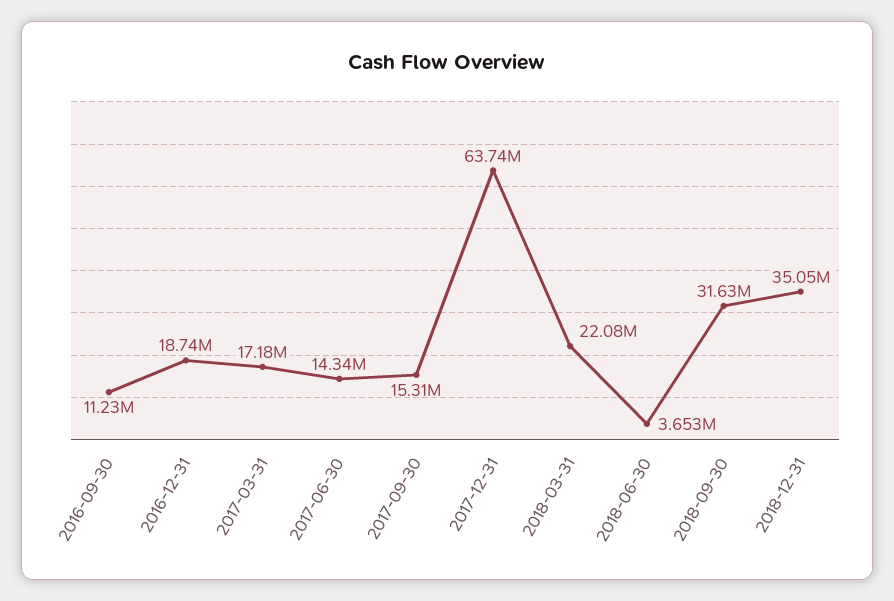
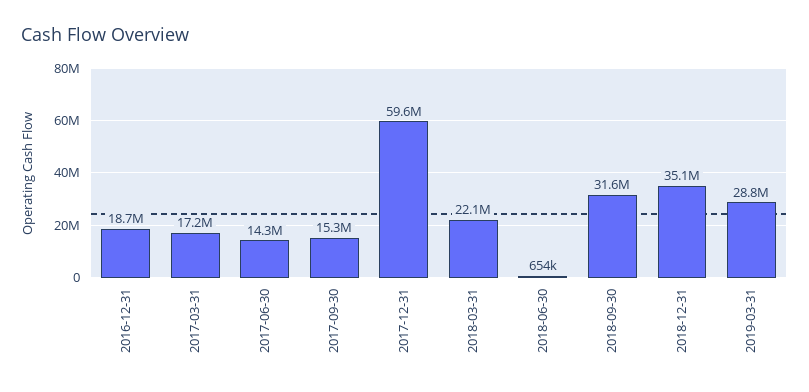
2016-09-30: 11230000 -> none
2017-12-31: 63740000 -> 59600000
2018-06-30: 3653000 -> 654000
2019-03-31: none -> 28800000

